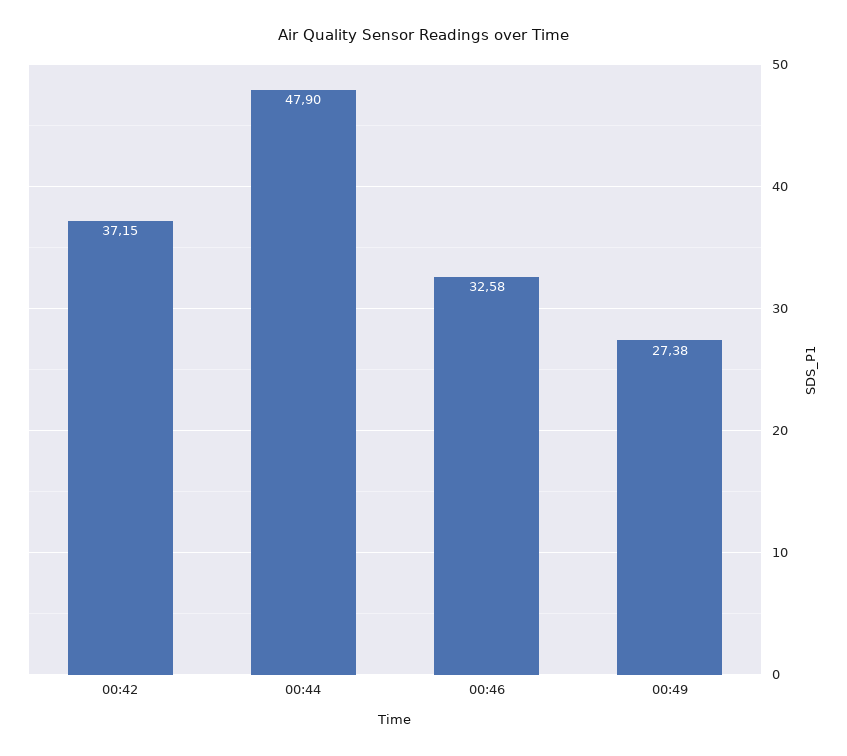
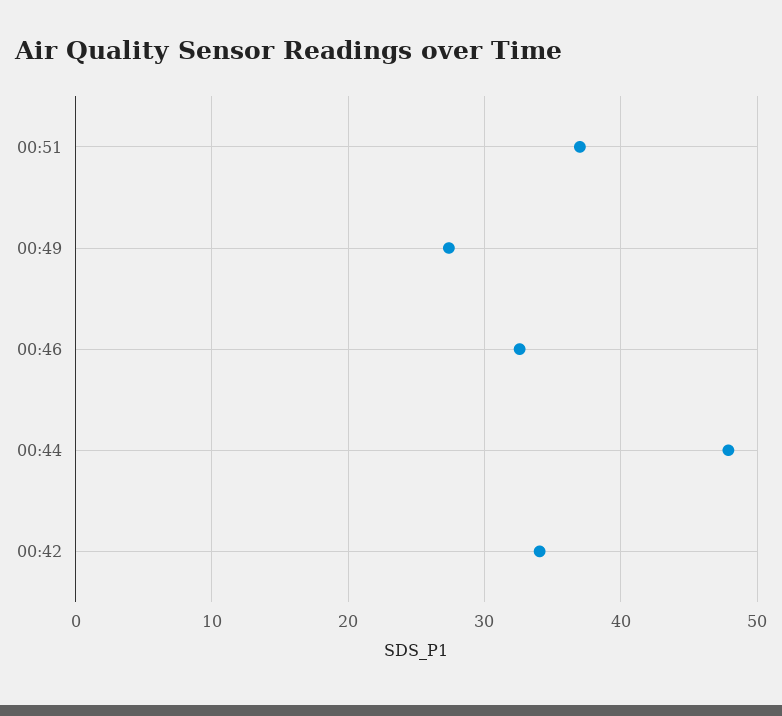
00:42: 37.15 -> 34
00:51: none -> 37

